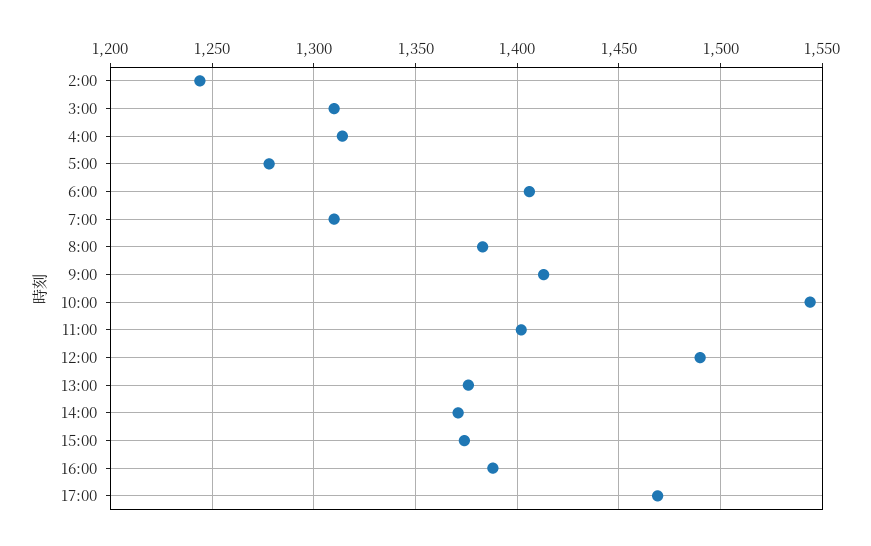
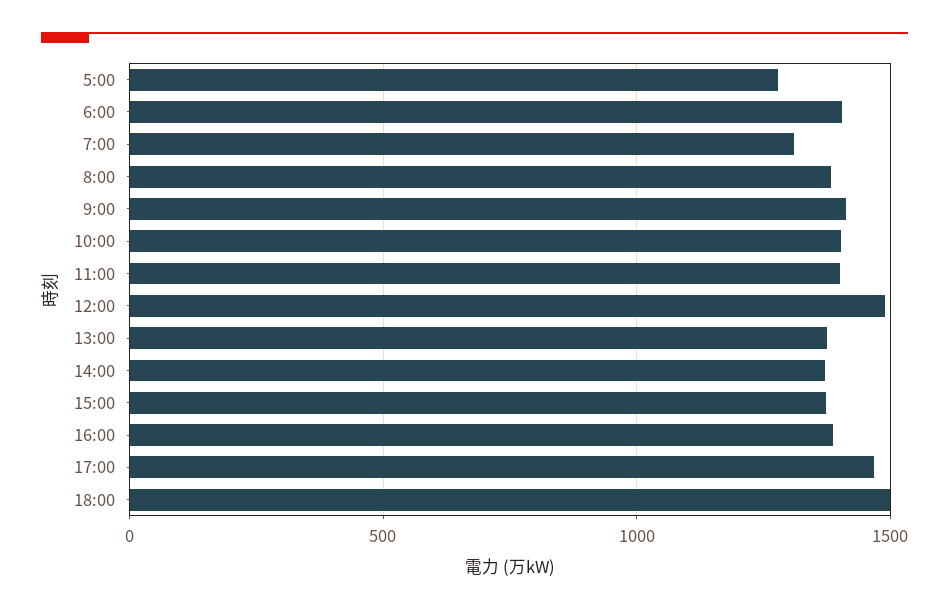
2:00: 1245 -> none
3:00: 1310 -> none
4:00: 1315 -> none
10:00: 1545 -> 1400
18:00: none -> 1500

